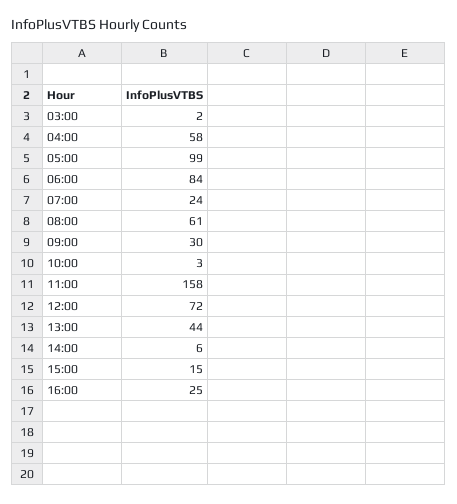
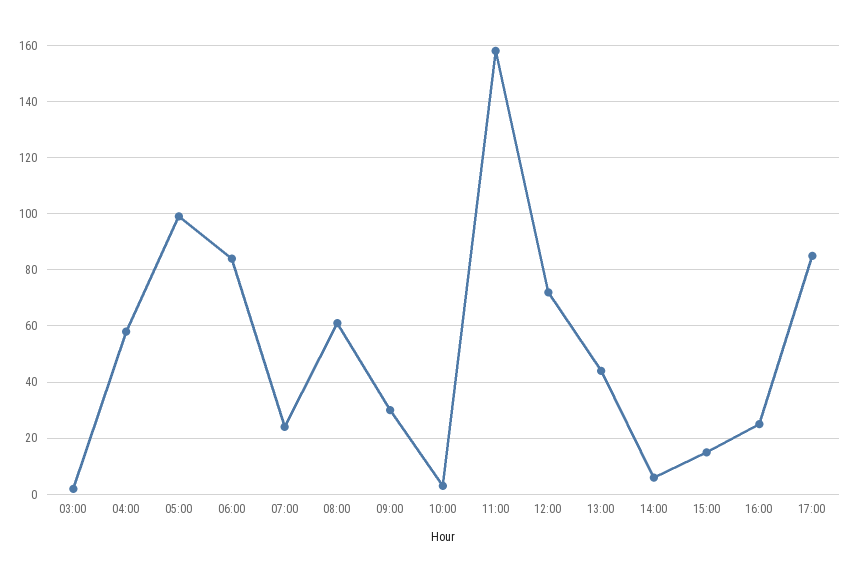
17:00: none -> 85

